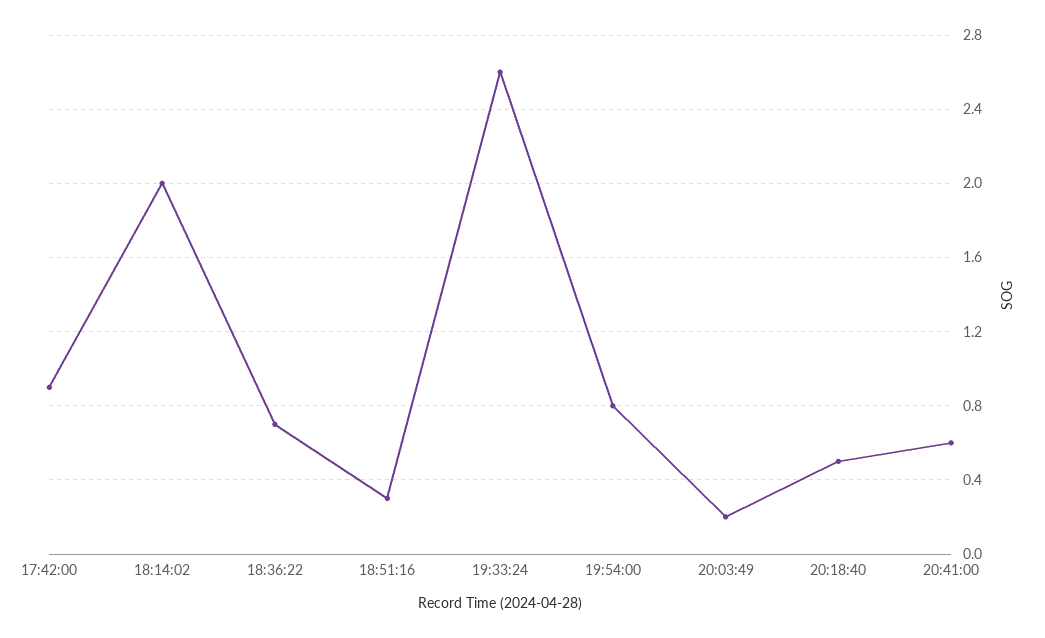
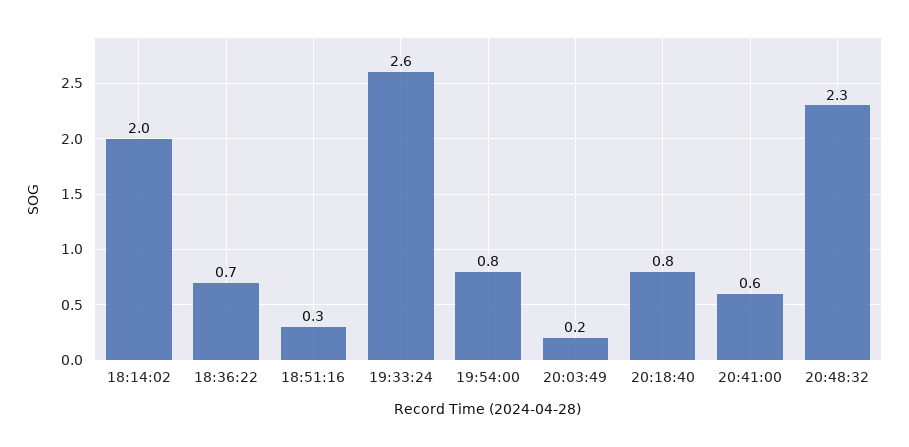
17:42:00: 0.9 -> none
20:18:40: 0.5 -> 0.8
20:48:32: none -> 2.3

